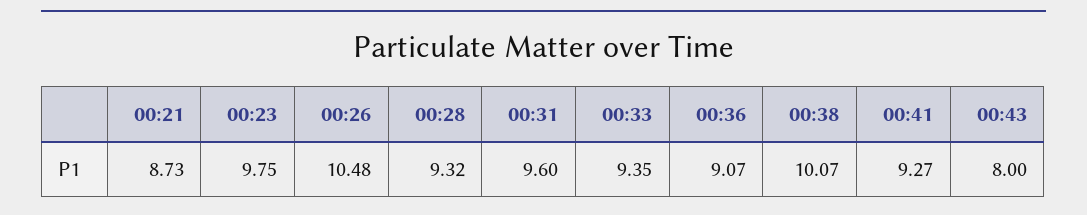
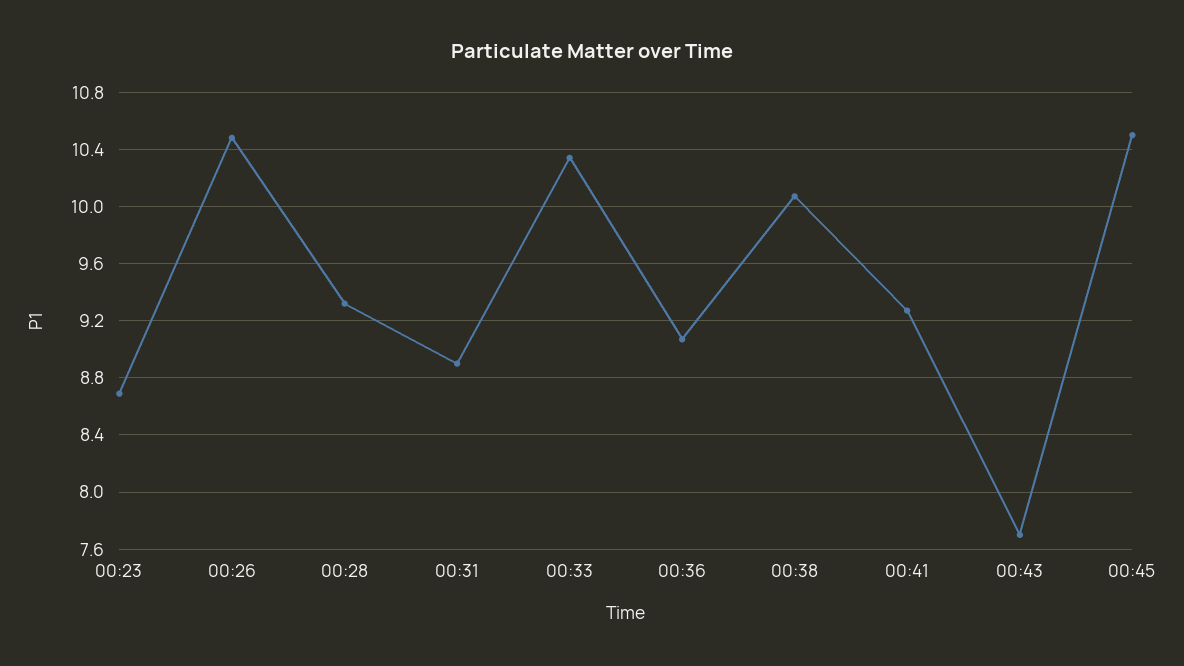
00:21: 8.73 -> none
00:23: 9.75 -> 8.7
00:31: 9.6 -> 8.9
00:33: 9.35 -> 10.35
00:43: 8 -> 7.7
00:45: none -> 10.5

